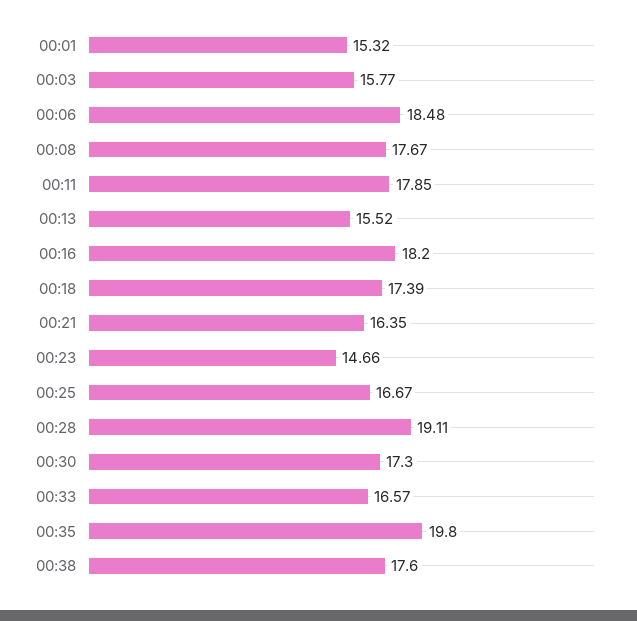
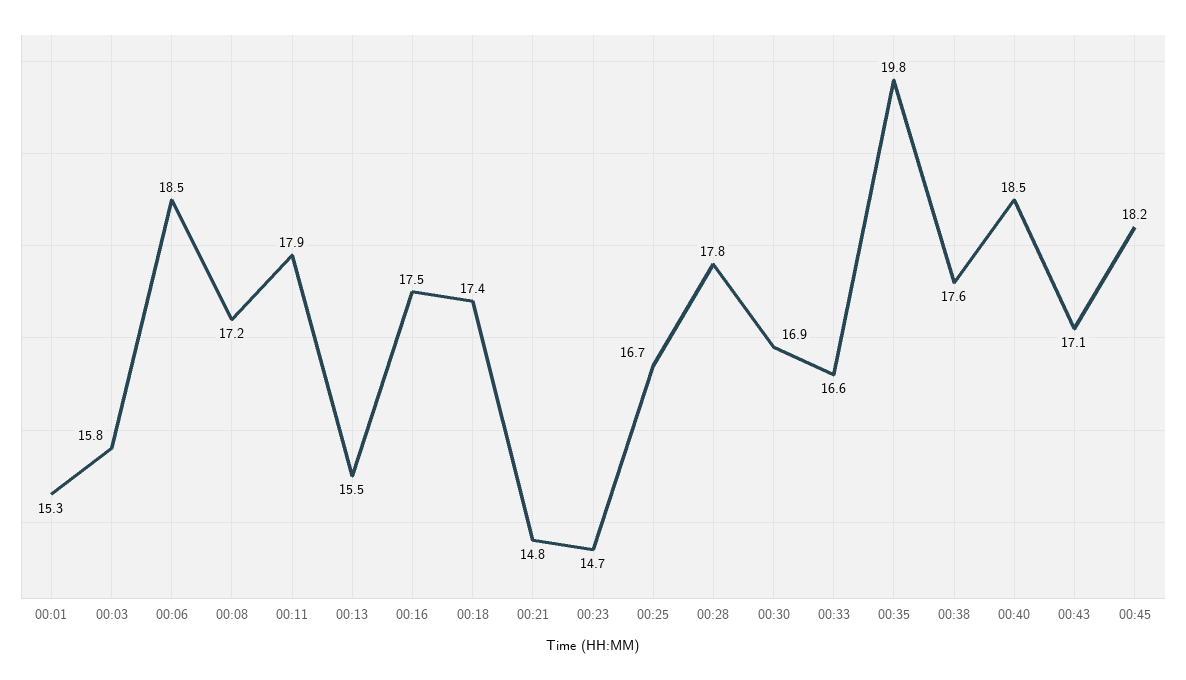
00:08: 17.67 -> 17.2
00:16: 18.2 -> 17.5
00:21: 16.35 -> 14.8
00:28: 19.11 -> 17.8
00:30: 17.3 -> 16.9
00:40: none -> 18.5
00:43: none -> 17.1
00:45: none -> 18.2

